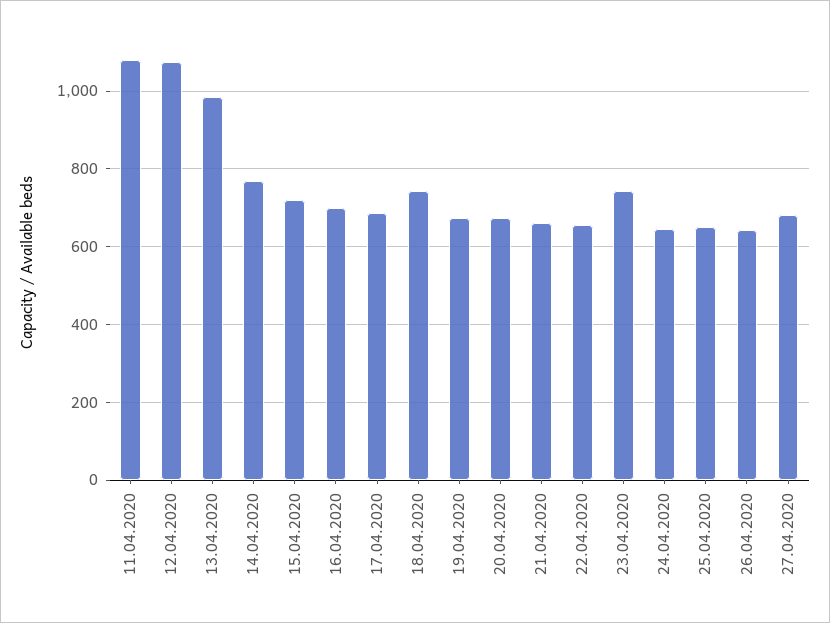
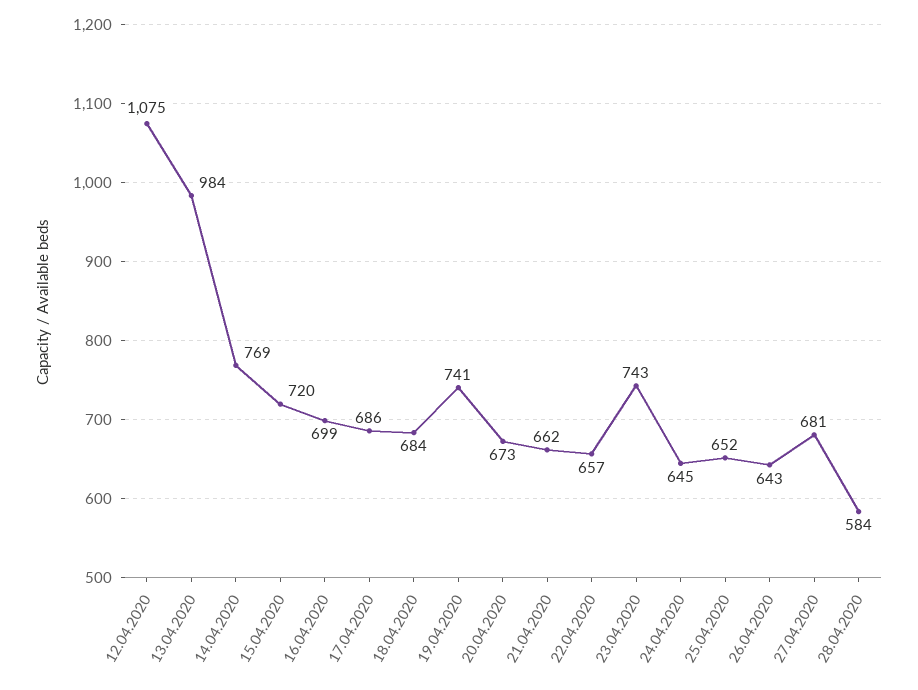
11.04.2020: 1080 -> none
18.04.2020: 740 -> 684
19.04.2020: 680 -> 741
28.04.2020: none -> 584

